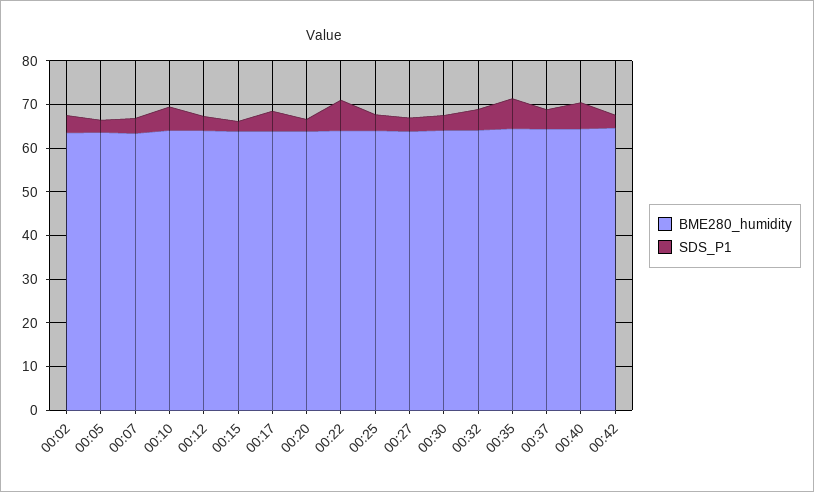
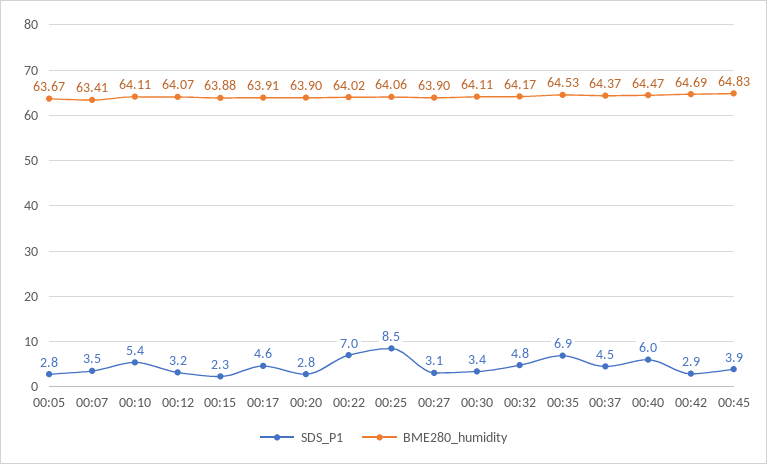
BME280_humidity, 00:02: 64 -> none
SDS_P1, 00:02: 4 -> none
SDS_P1, 00:25: 4 -> 8.5
SDS_P1, 00:45: none -> 3.9
BME280_humidity, 00:45: none -> 64.83

